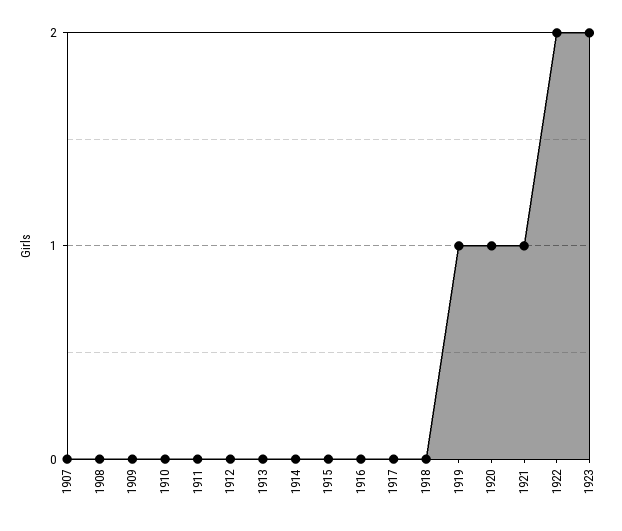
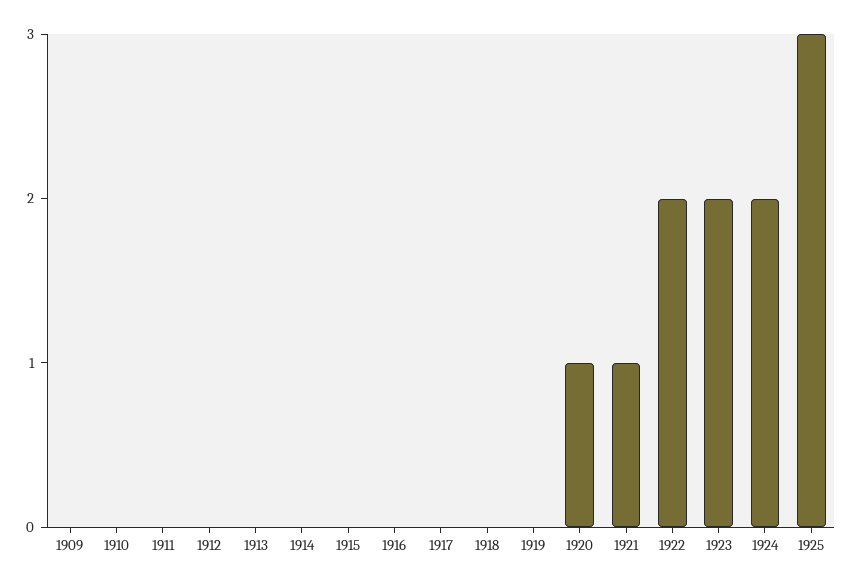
1907: 0 -> none
1908: 0 -> none
1919: 1 -> 0
1924: none -> 2
1925: none -> 3

